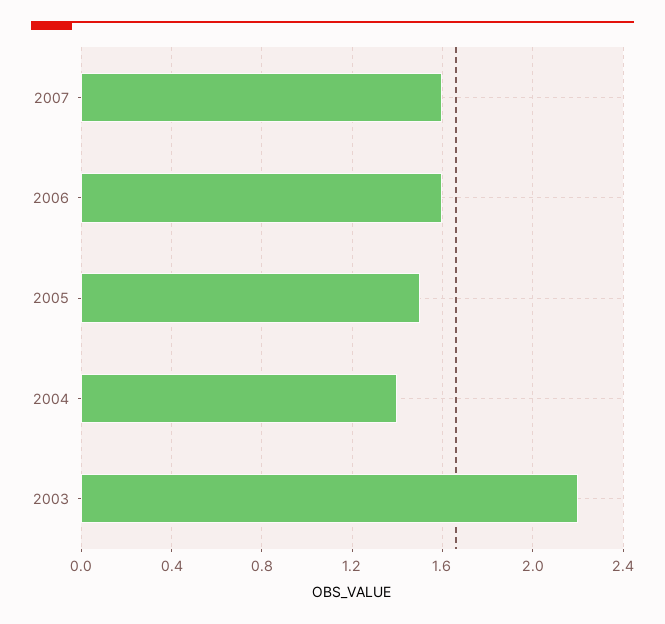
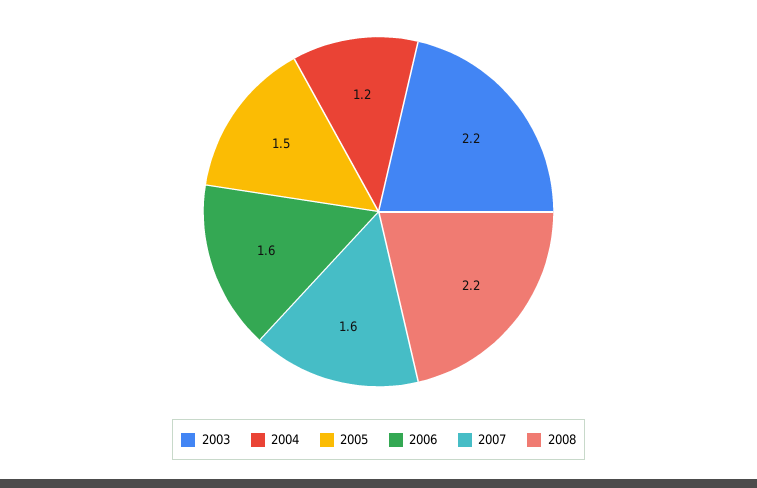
2004: 1.4 -> 1.2
2008: none -> 2.2

